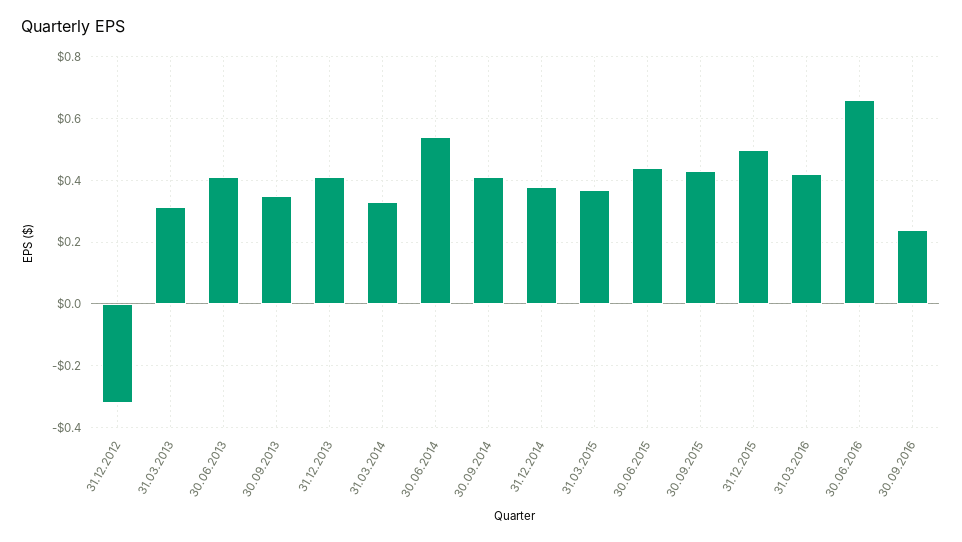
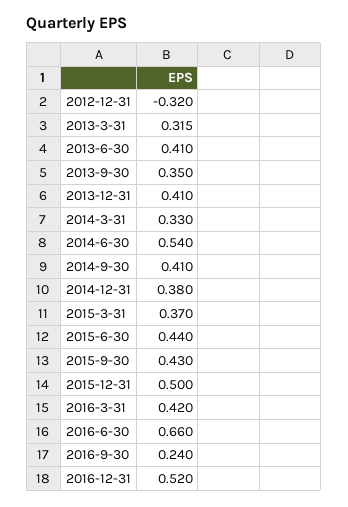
2016-12-31: none -> 0.52

